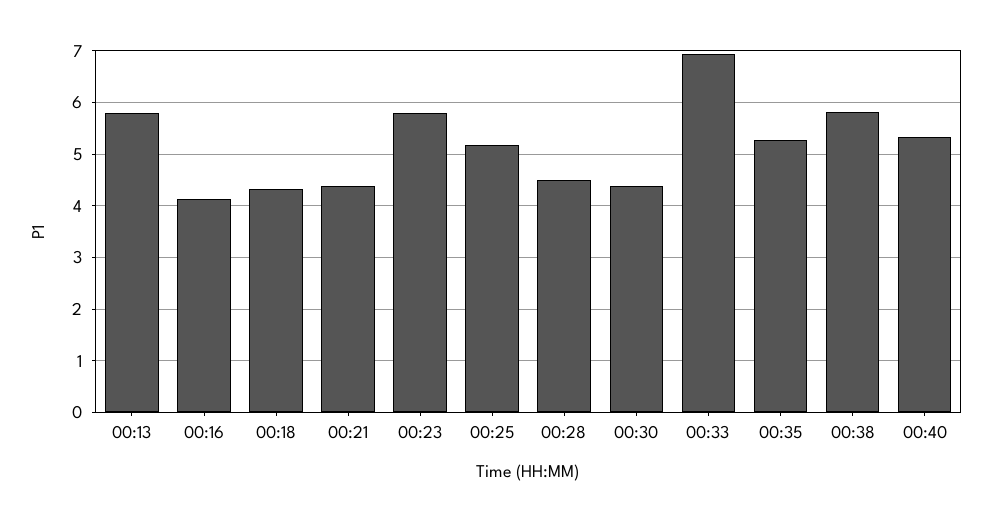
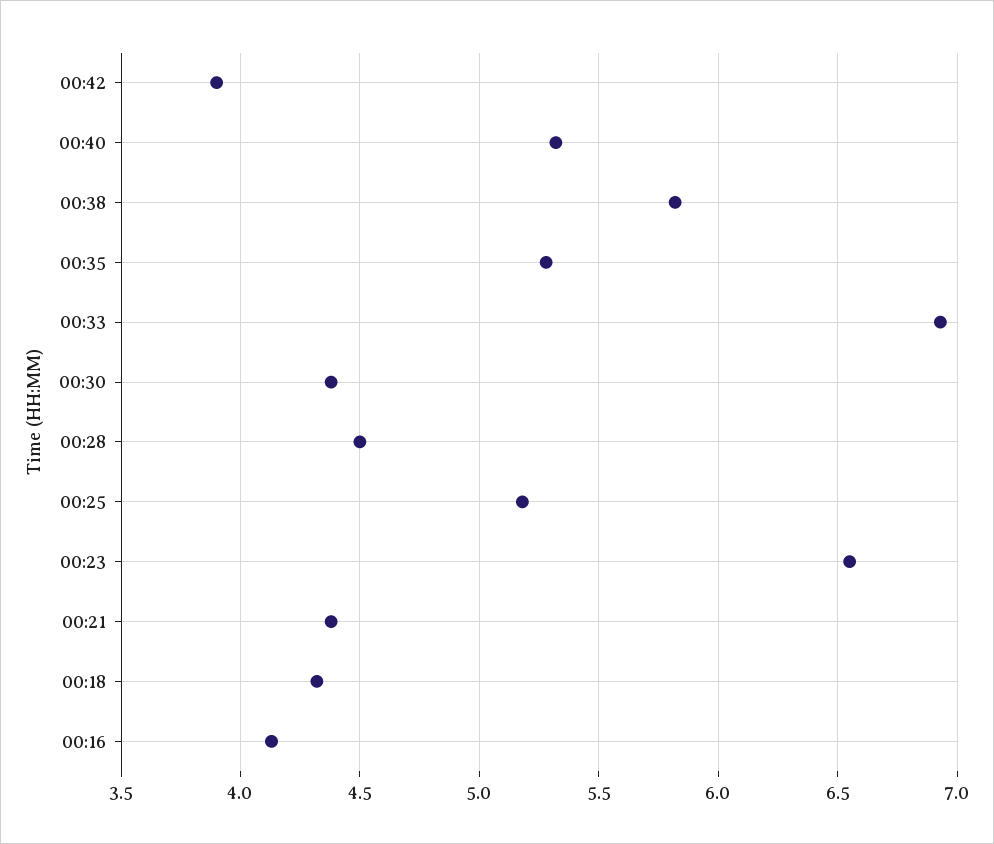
00:13: 5.8 -> none
00:23: 5.8 -> 6.55
00:42: none -> 3.9

